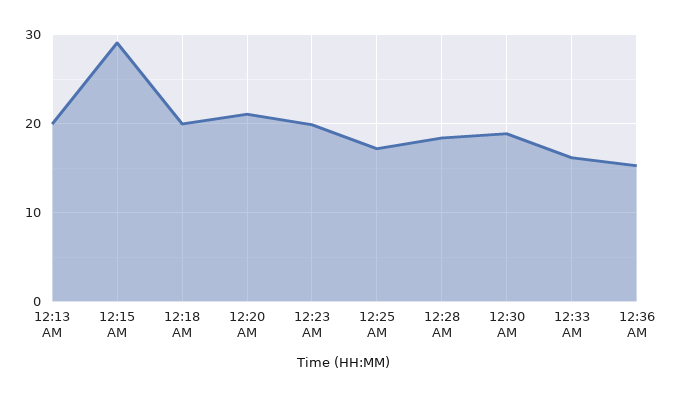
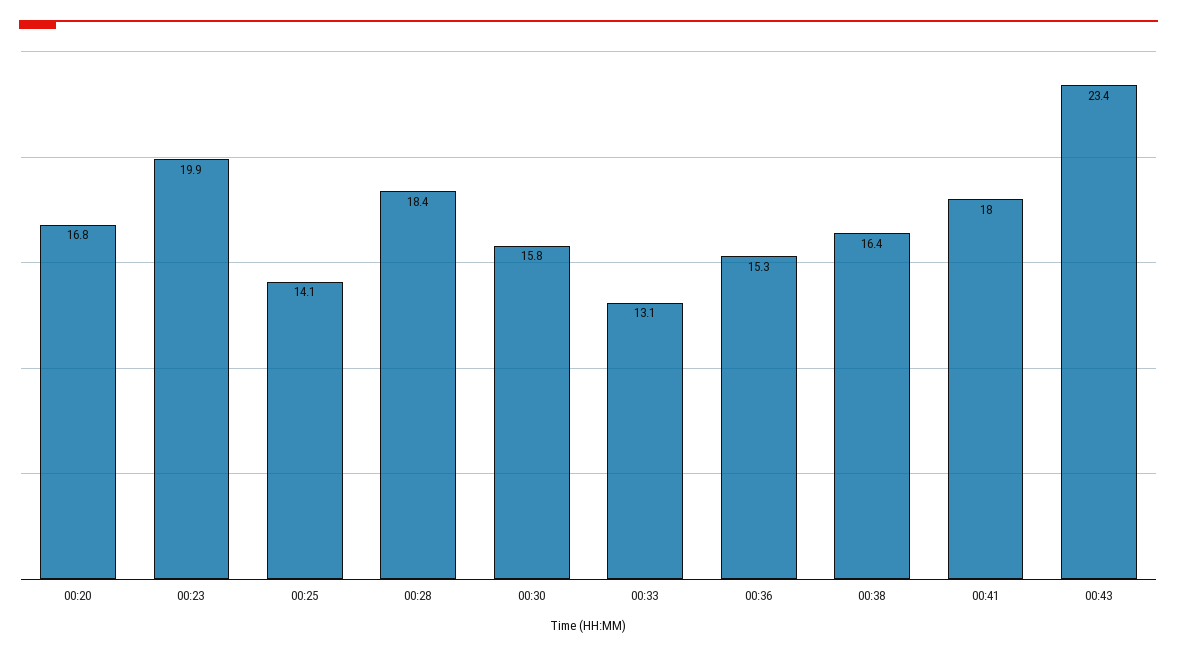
12:13 AM: 20 -> none
12:15 AM: 29 -> none
12:18 AM: 20 -> none
12:20 AM: 21 -> 16.8
12:25 AM: 17 -> 14.1
12:30 AM: 19 -> 15.8
12:33 AM: 16 -> 13.1
00:38: none -> 16.4
00:41: none -> 18
00:43: none -> 23.4

